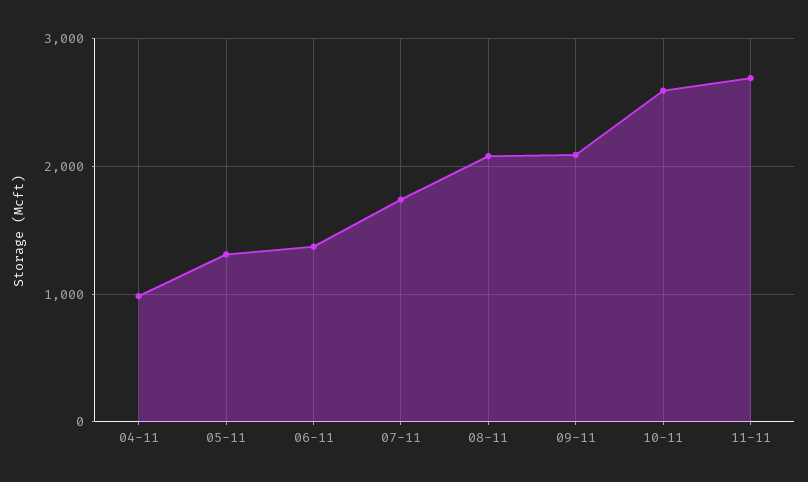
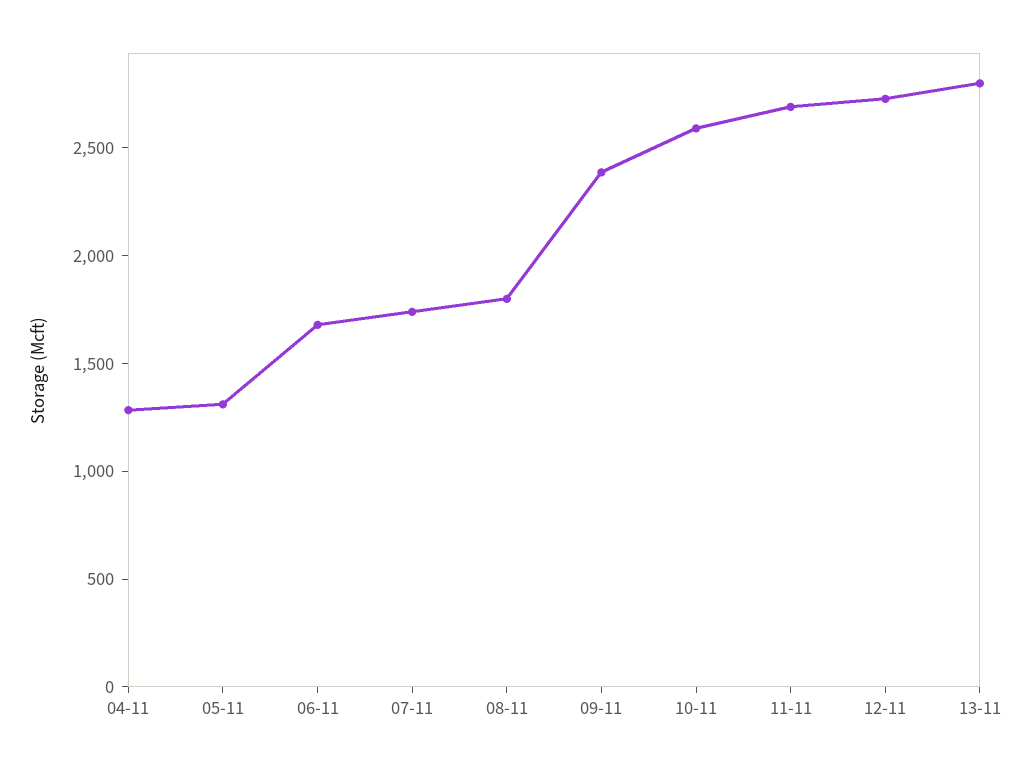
04-11: 1000 -> 1300
06-11: 1400 -> 1700
08-11: 2100 -> 1800
09-11: 2100 -> 2400
12-11: none -> 2700
13-11: none -> 2800

